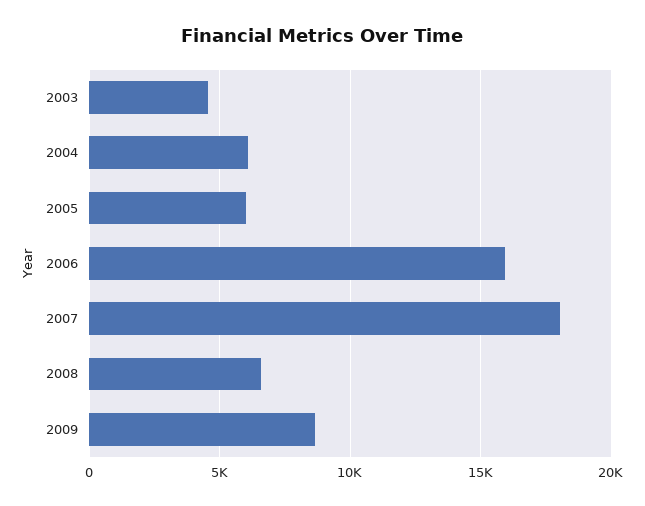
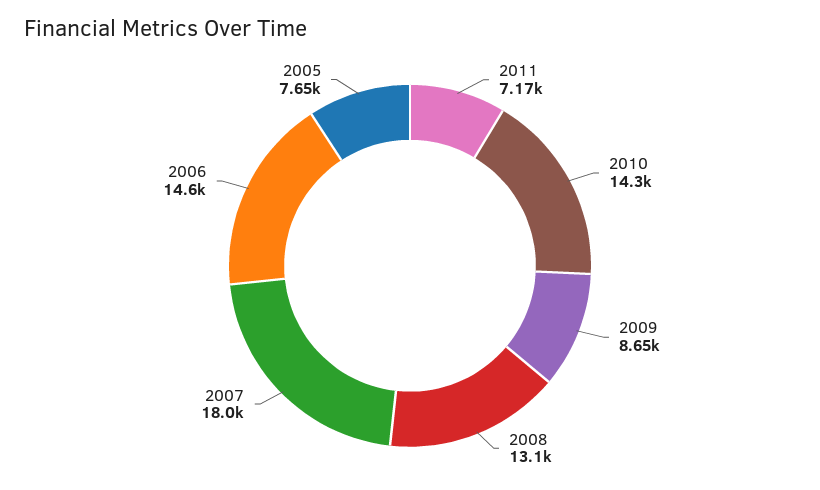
2003: 4500 -> none
2004: 6000 -> none
2005: 6000 -> 7650
2006: 16000 -> 14600
2008: 6500 -> 13100
2011: none -> 7170
2010: none -> 14300

